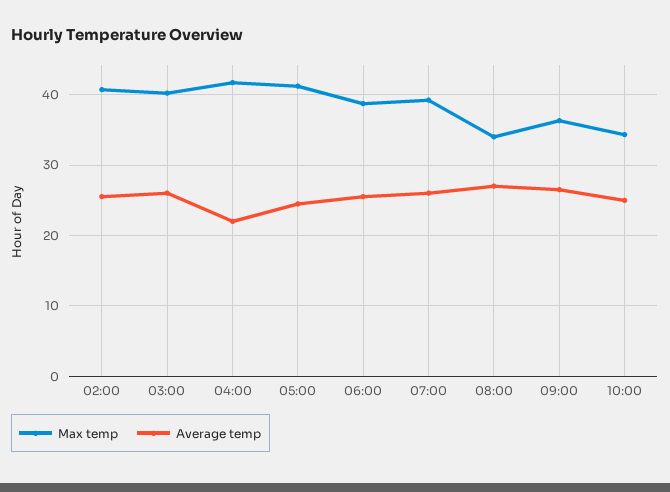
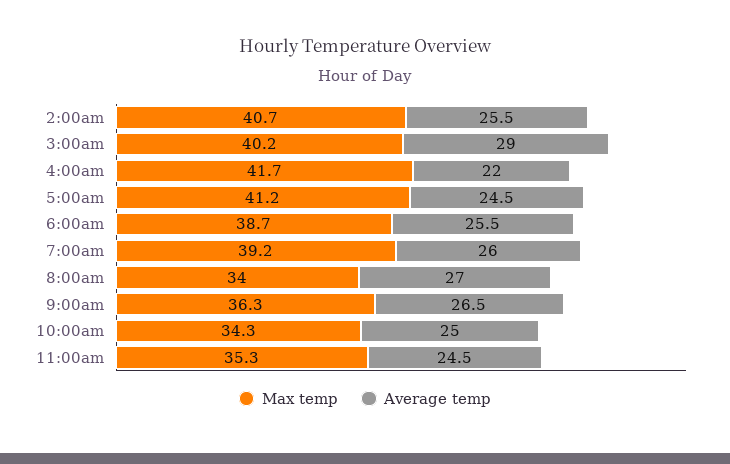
Average temp, 03:00: 26 -> 29
Max temp, 11:00am: none -> 35.3
Average temp, 11:00am: none -> 24.5

